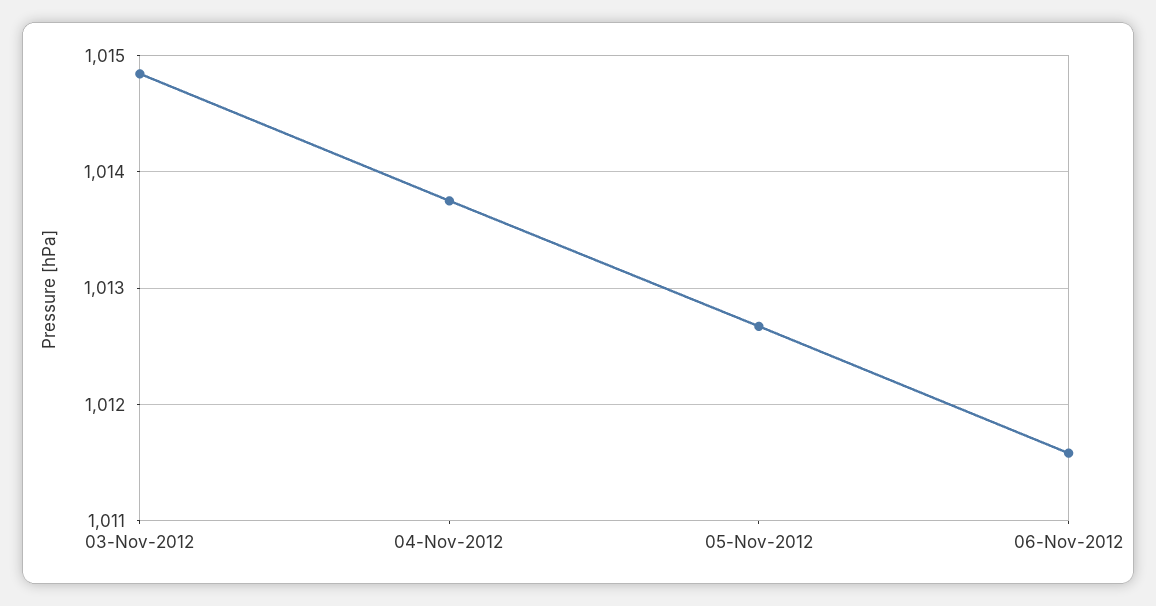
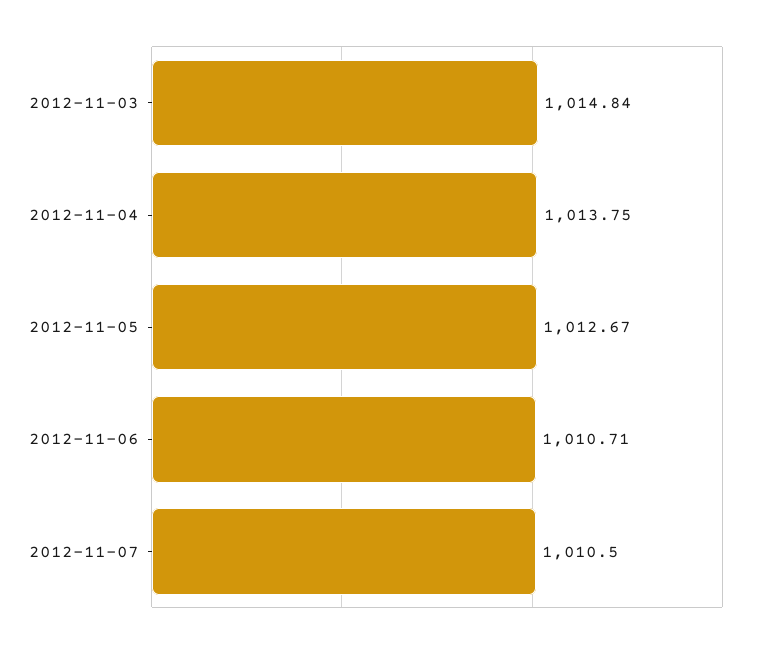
06-Nov-2012: 1011.6 -> 1010.71
2012-11-07: none -> 1010.5

